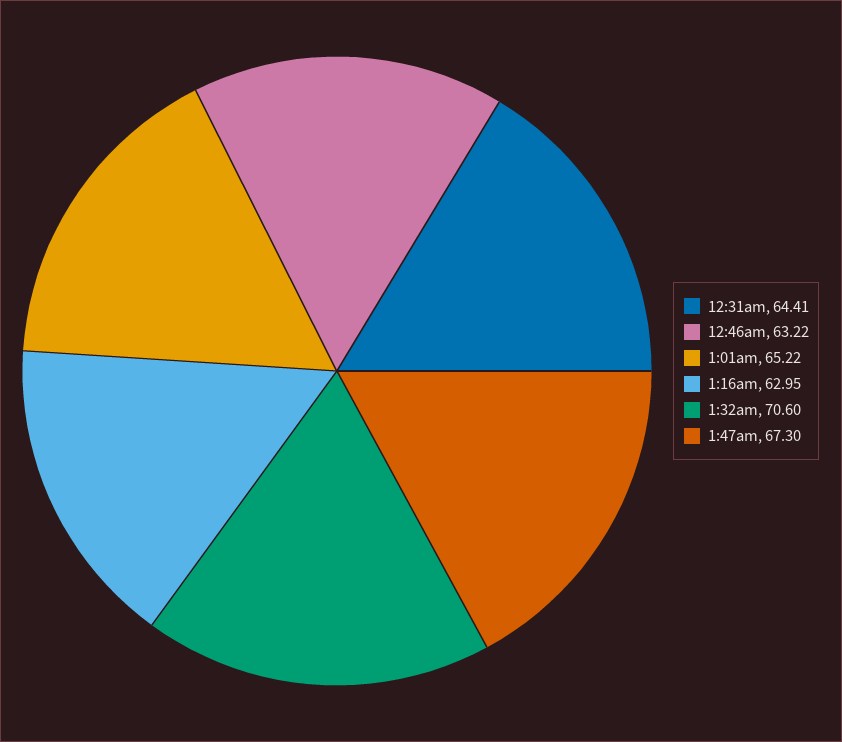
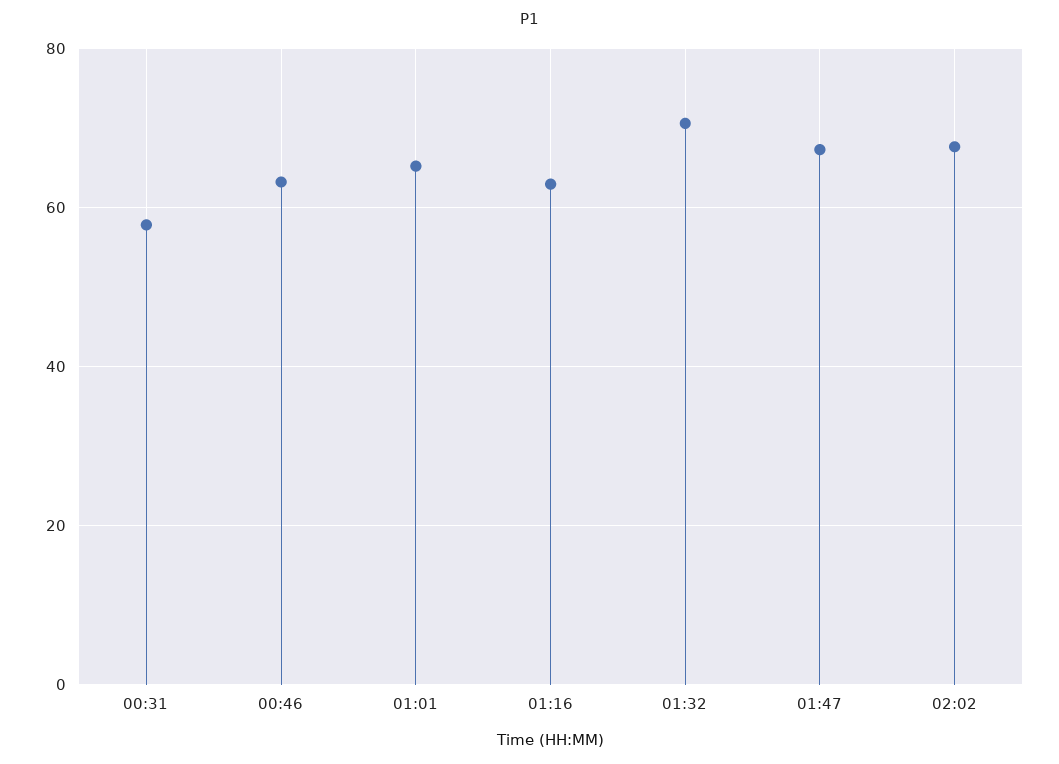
12:31am: 64.41 -> 58
02:02: none -> 68

